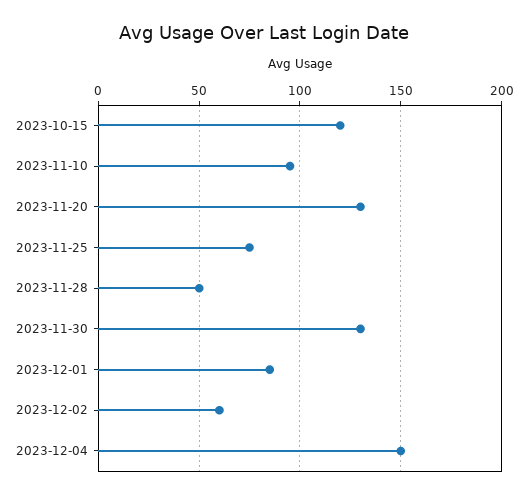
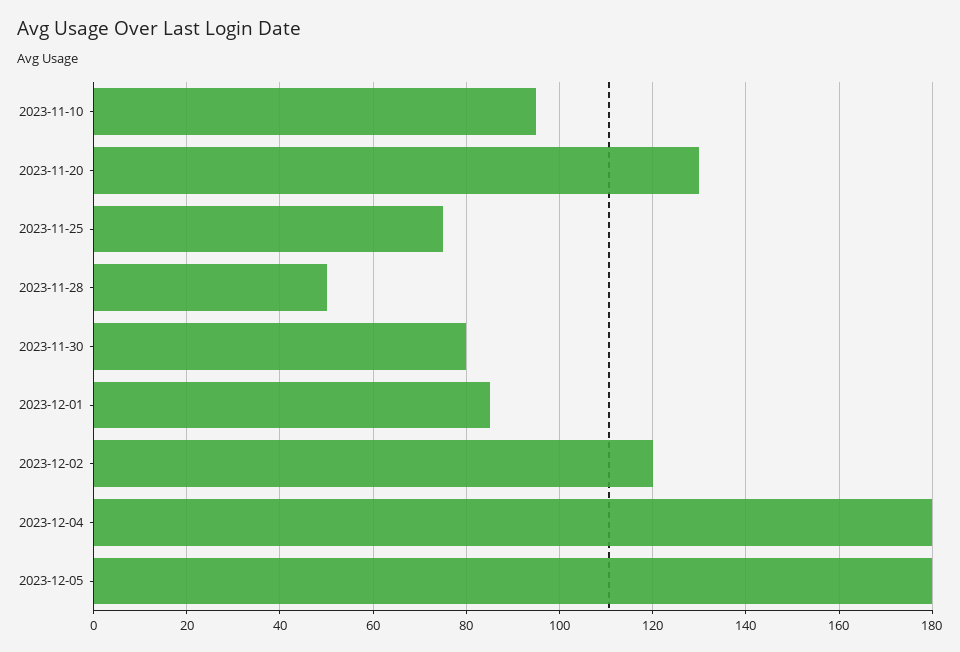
2023-10-15: 120 -> none
2023-11-30: 130 -> 80
2023-12-02: 60 -> 120
2023-12-04: 150 -> 180
2023-12-05: none -> 180

